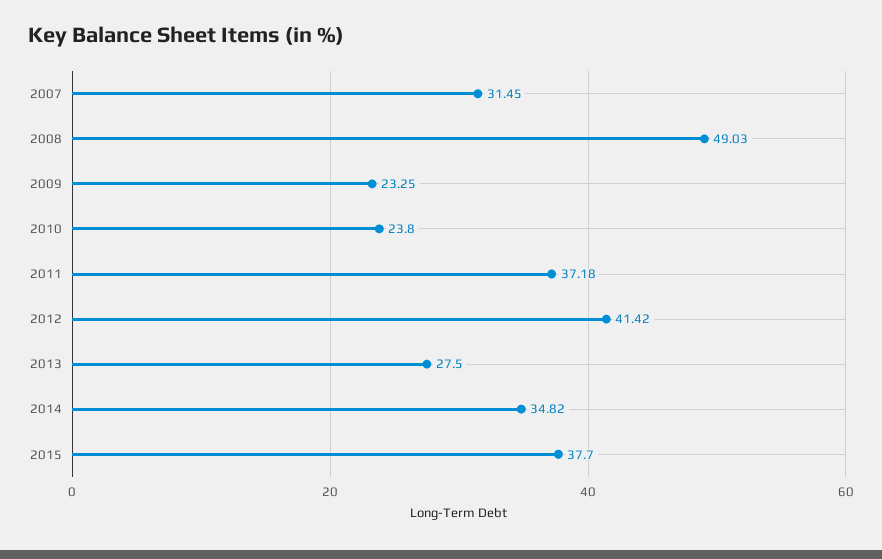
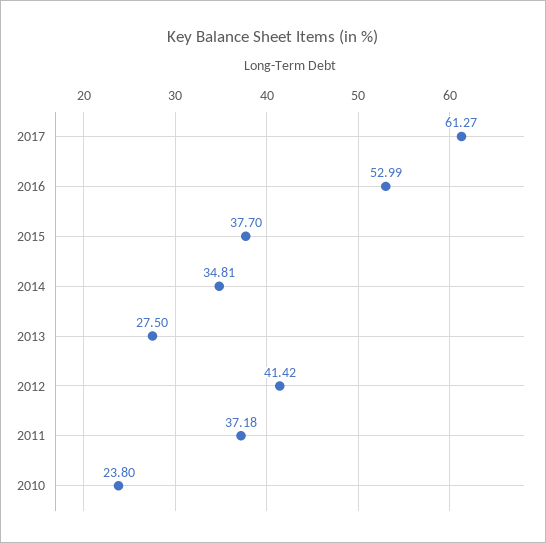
2007: 31.45 -> none
2008: 49.03 -> none
2009: 23.25 -> none
2014: 34.82 -> 34.81
2017: none -> 61.27
2016: none -> 52.99

